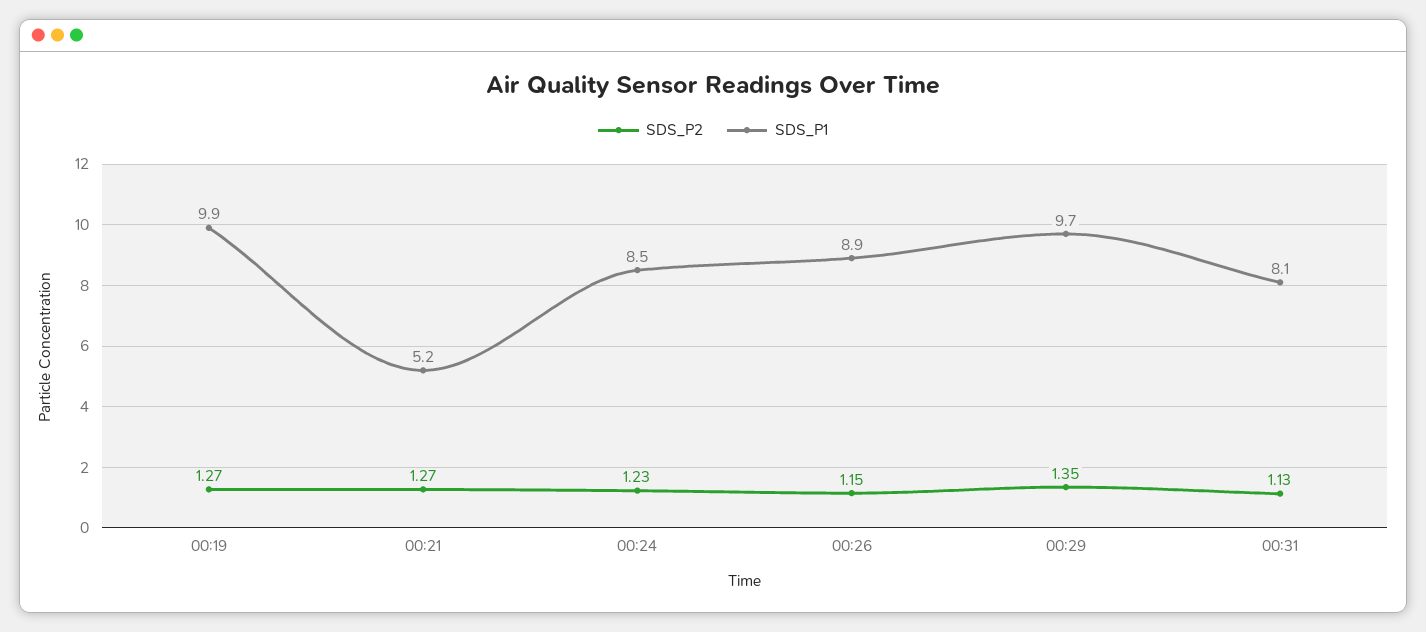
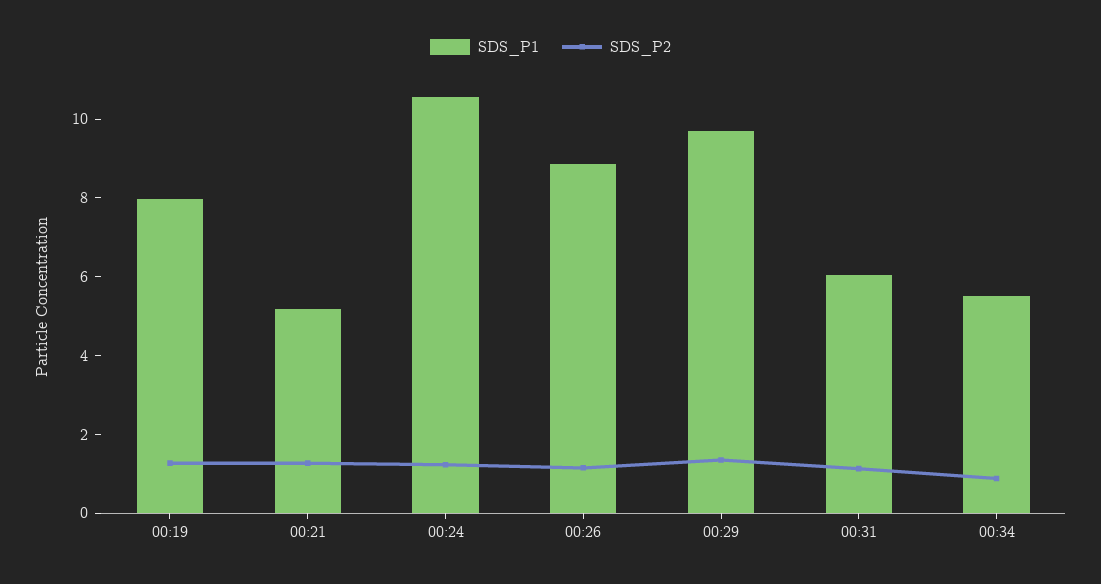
SDS_P1, 00:19: 9.9 -> 8
SDS_P1, 00:24: 8.5 -> 10.5
SDS_P1, 00:31: 8.1 -> 6
SDS_P1, 00:34: none -> 5.5
SDS_P2, 00:34: none -> 1

